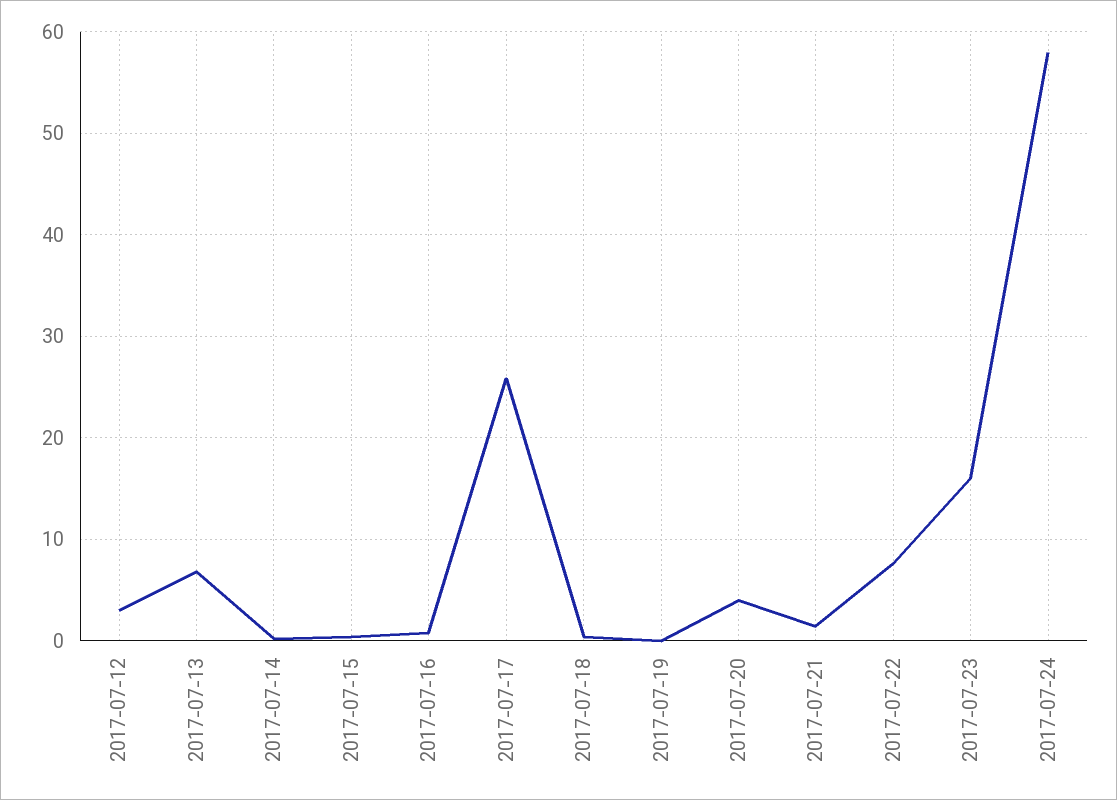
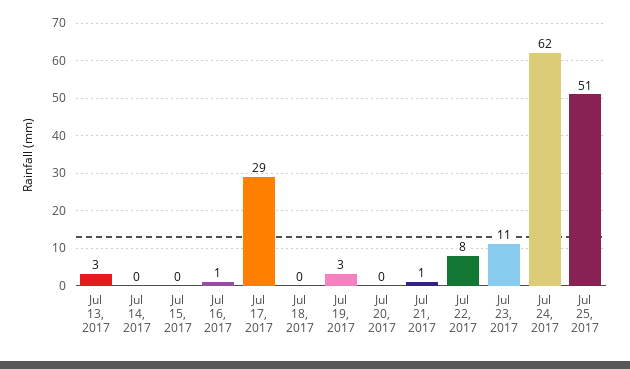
2017-07-12: 3 -> none
2017-07-13: 7 -> 3
2017-07-17: 26 -> 29
2017-07-19: 0 -> 3
2017-07-20: 4 -> 0
2017-07-23: 16 -> 11
2017-07-24: 58 -> 62
Jul 25, 2017: none -> 51

